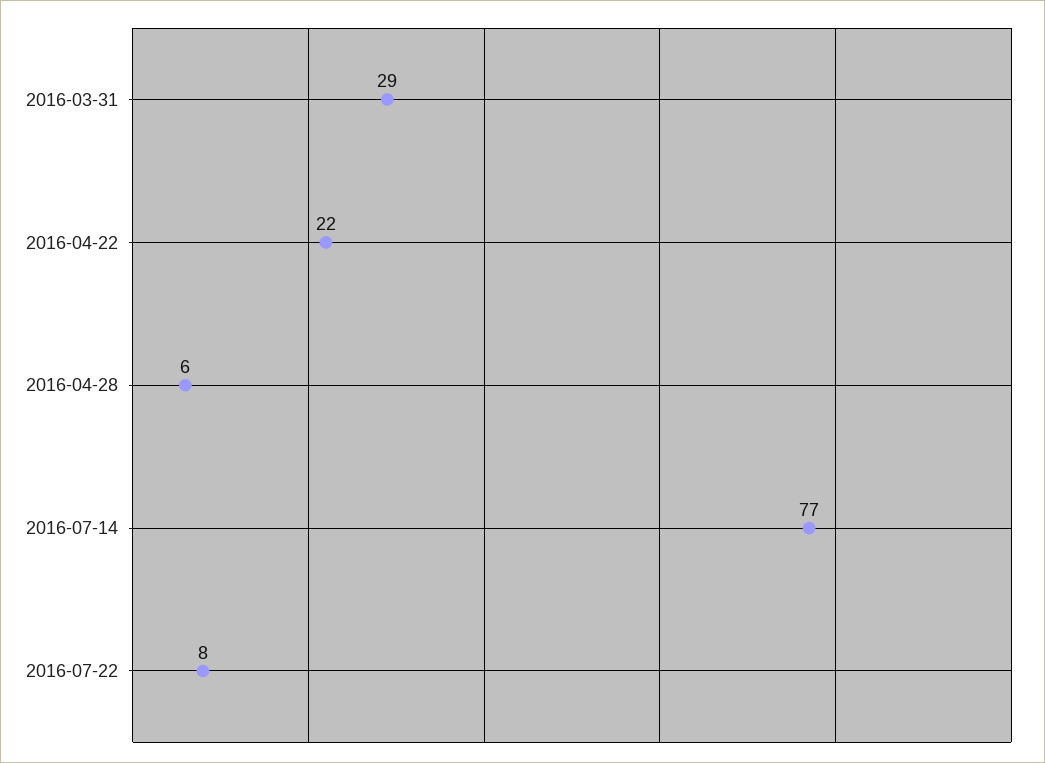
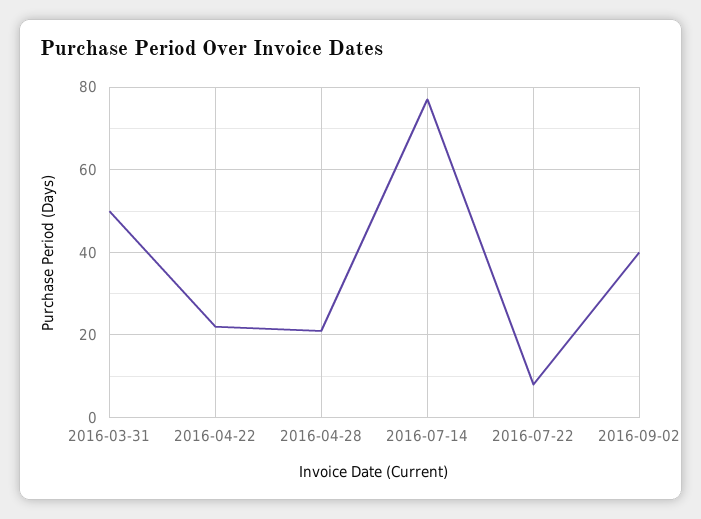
2016-03-31: 29 -> 50
2016-04-28: 6 -> 20
2016-09-02: none -> 40

